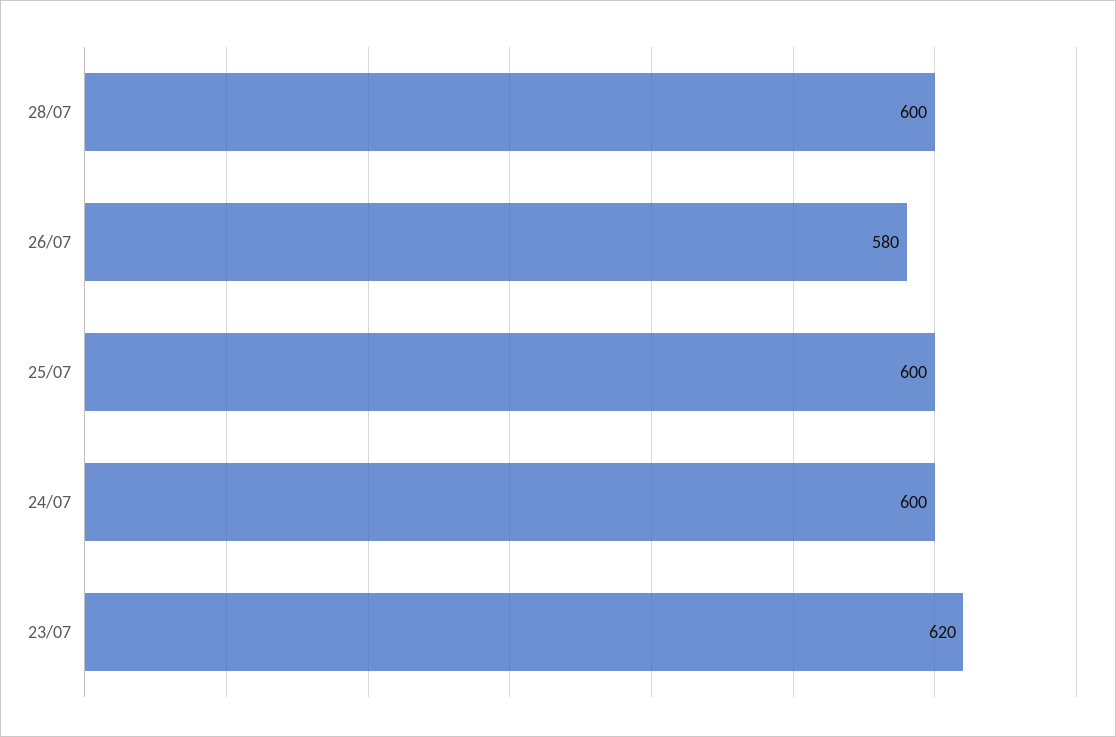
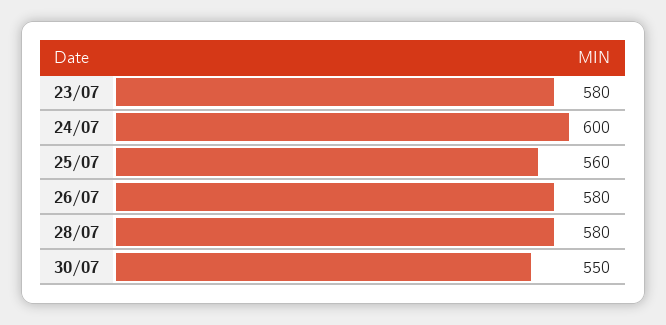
28/07: 600 -> 580
25/07: 600 -> 560
23/07: 620 -> 580
30/07: none -> 550

